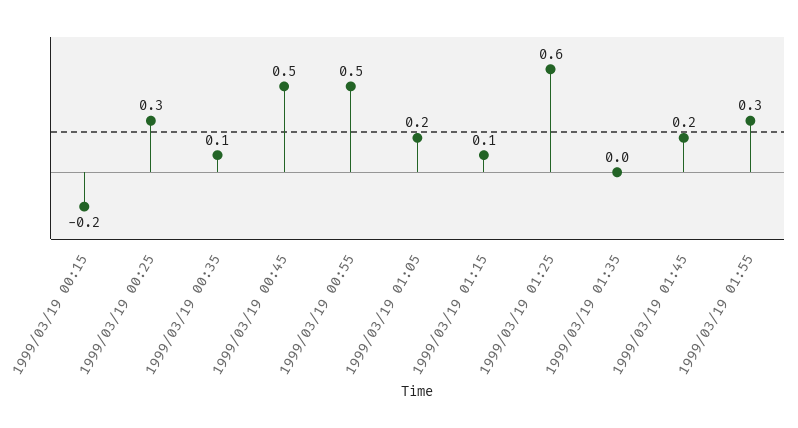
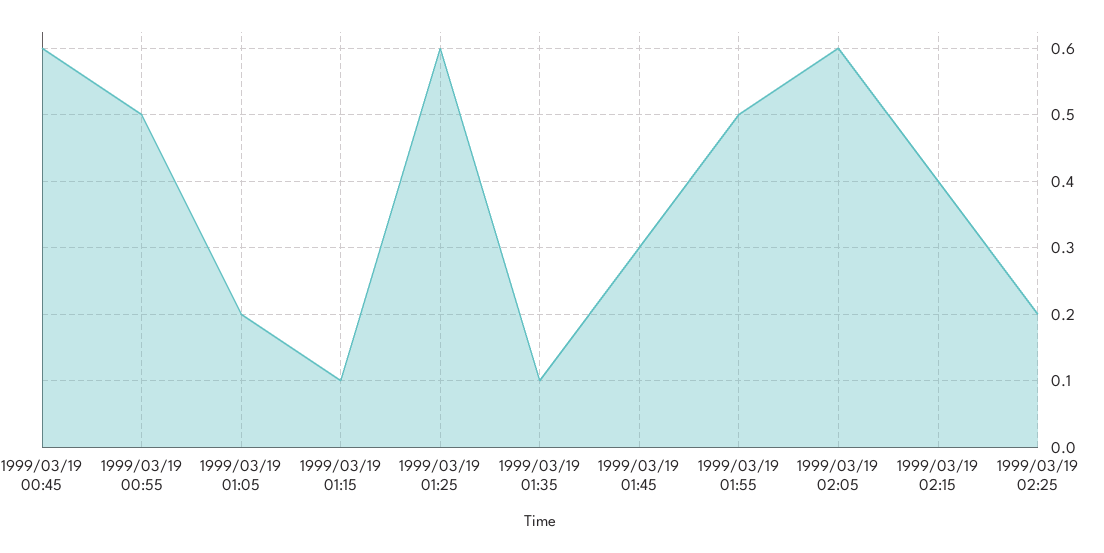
1999/03/19 00:15: -0.2 -> none
1999/03/19 00:25: 0.3 -> none
1999/03/19 00:35: 0.1 -> none
1999/03/19 00:45: 0.5 -> 0.6
1999/03/19 01:35: 0 -> 0.1
1999/03/19 01:45: 0.2 -> 0.3
1999/03/19 01:55: 0.3 -> 0.5
1999/03/19 02:05: none -> 0.6
1999/03/19 02:15: none -> 0.4
1999/03/19 02:25: none -> 0.2

